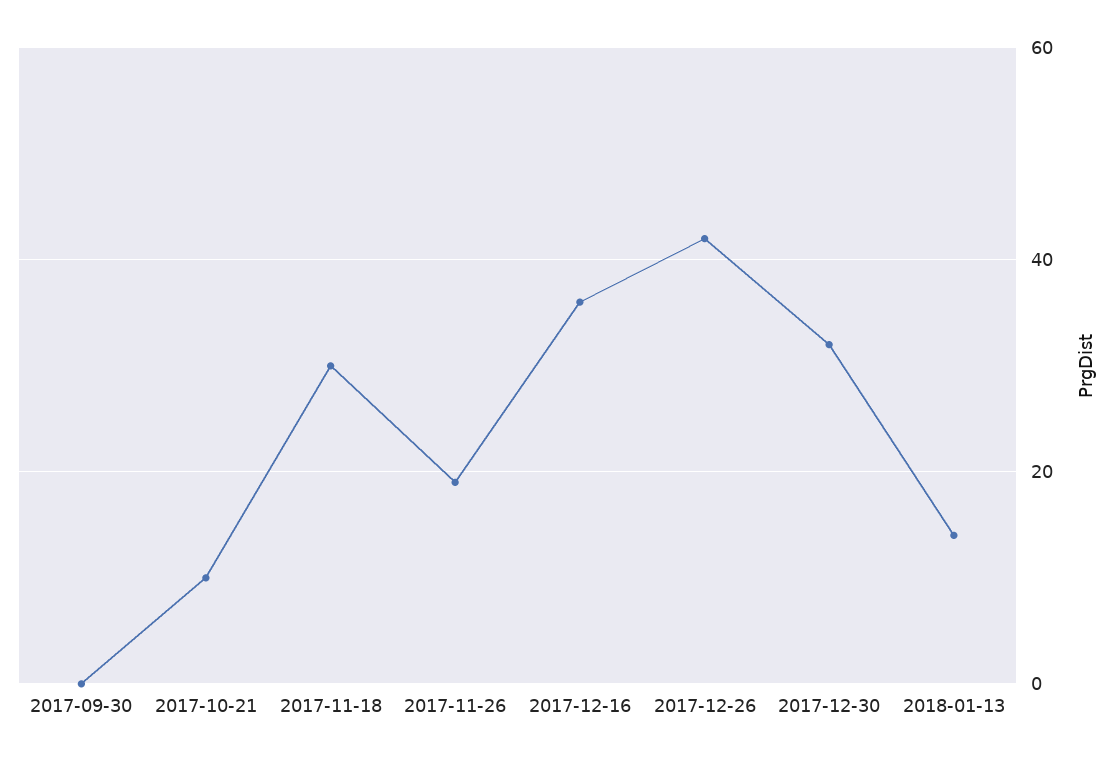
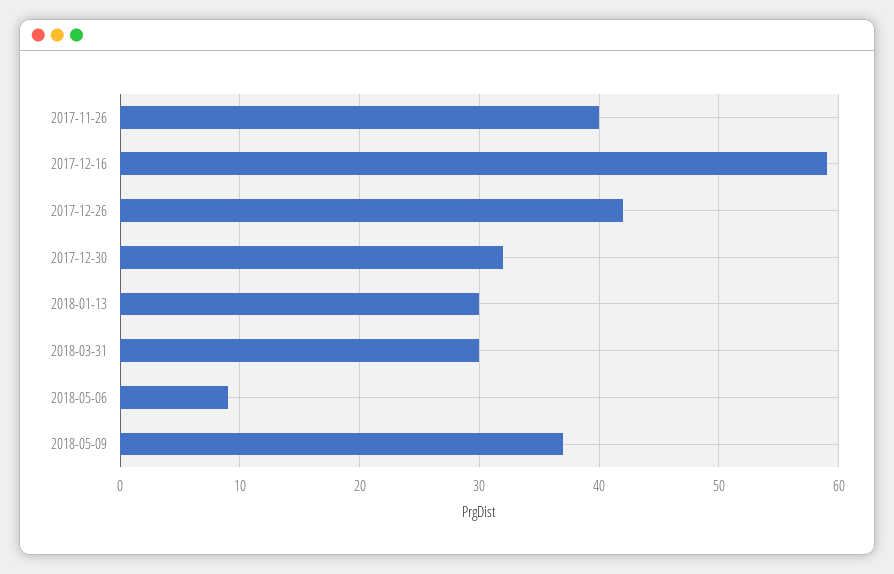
2017-09-30: 0 -> none
2017-10-21: 10 -> none
2017-11-18: 30 -> none
2017-11-26: 20 -> 40
2017-12-16: 35 -> 59
2018-01-13: 15 -> 30
2018-03-31: none -> 30
2018-05-06: none -> 9
2018-05-09: none -> 37

